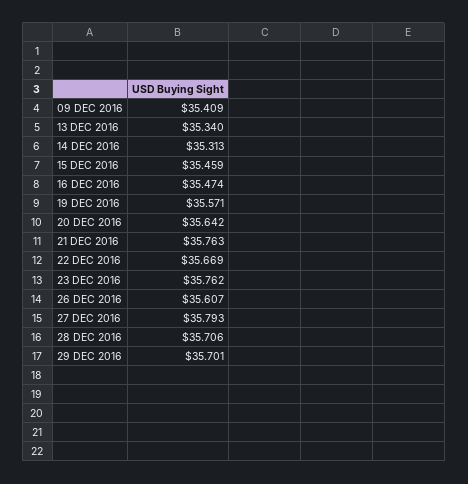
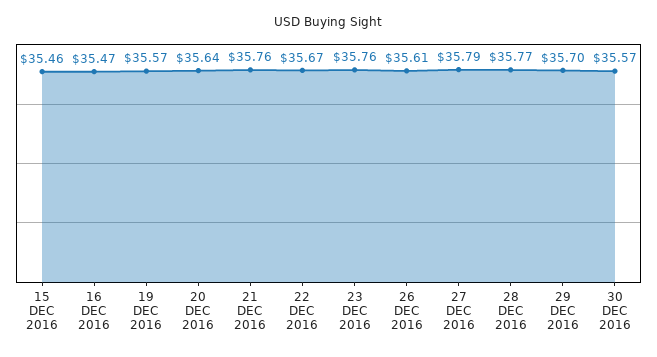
09 DEC 2016: 35.409 -> none
13 DEC 2016: 35.34 -> none
14 DEC 2016: 35.313 -> none
28 DEC 2016: 35.706 -> 35.77
30 DEC 2016: none -> 35.57

